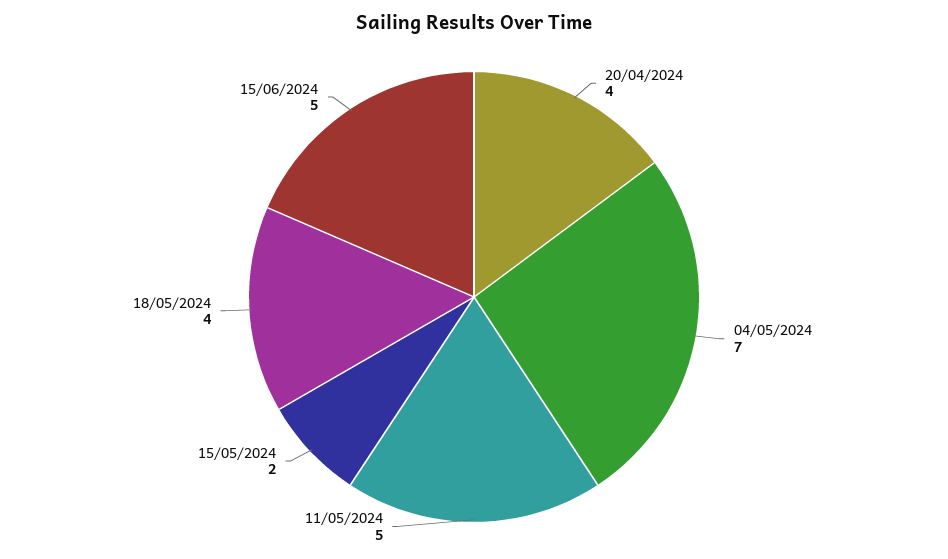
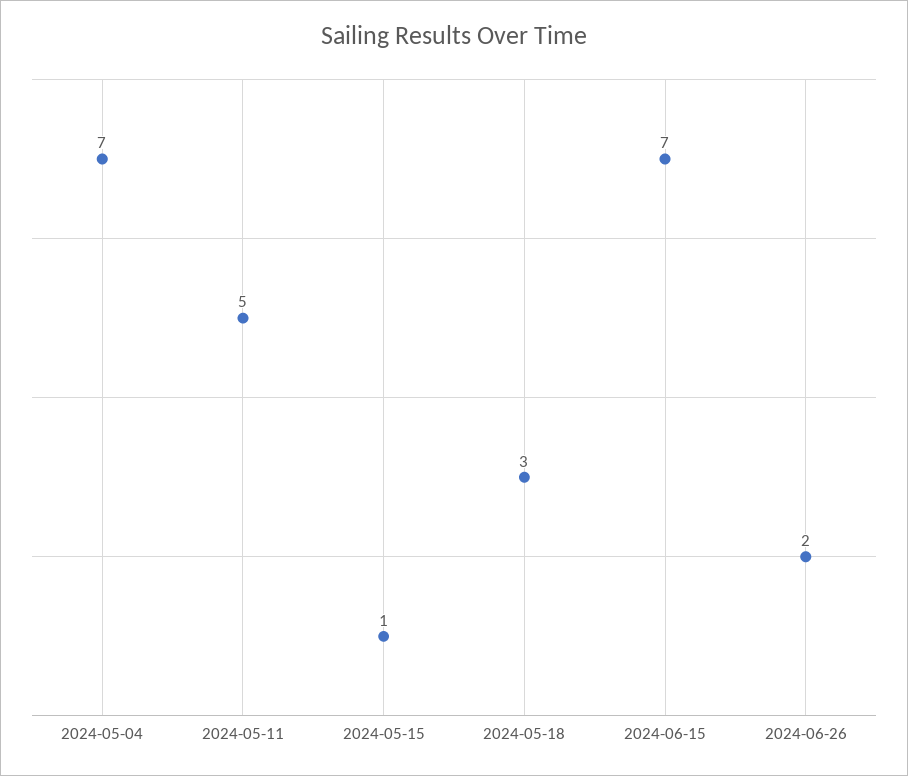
20/04/2024: 4 -> none
15/05/2024: 2 -> 1
18/05/2024: 4 -> 3
15/06/2024: 5 -> 7
2024-06-26: none -> 2

